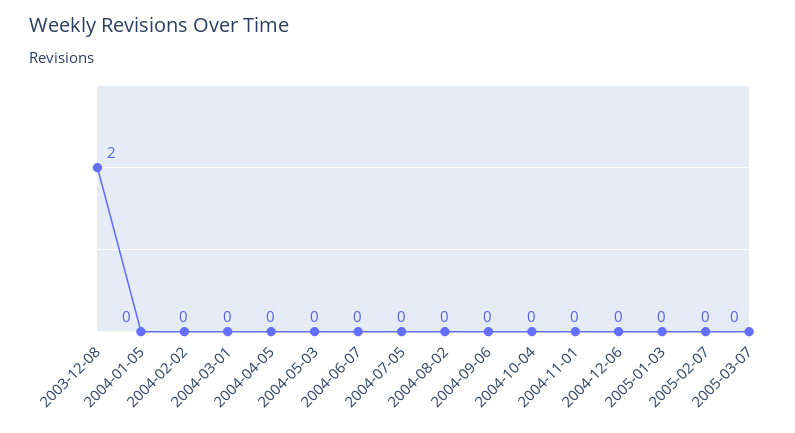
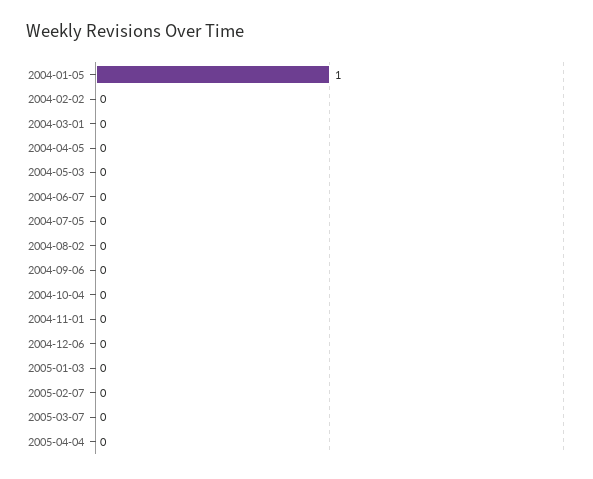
2003-12-08: 2 -> none
2004-01-05: 0 -> 1
2005-04-04: none -> 0

